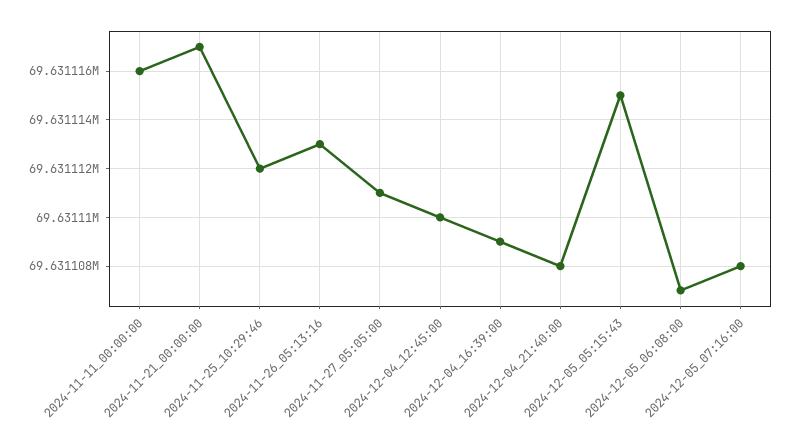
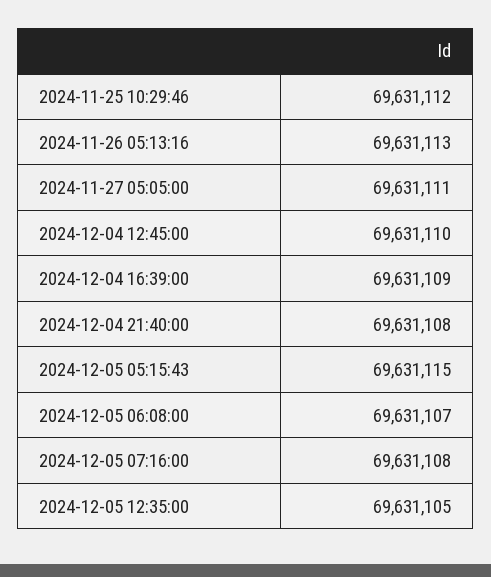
2024-11-11_00:00:00: 69631116 -> none
2024-11-21_00:00:00: 69631117 -> none
2024-12-05 12:35:00: none -> 69631105

